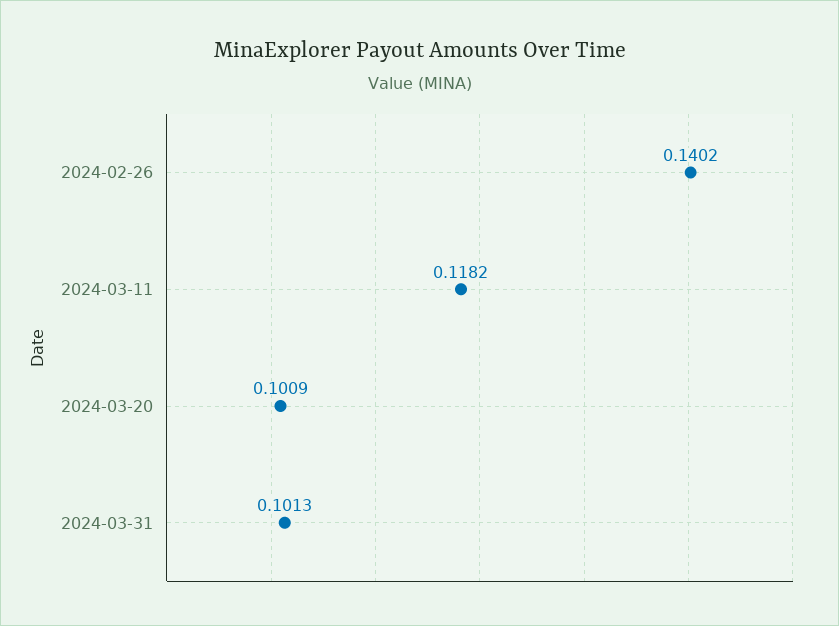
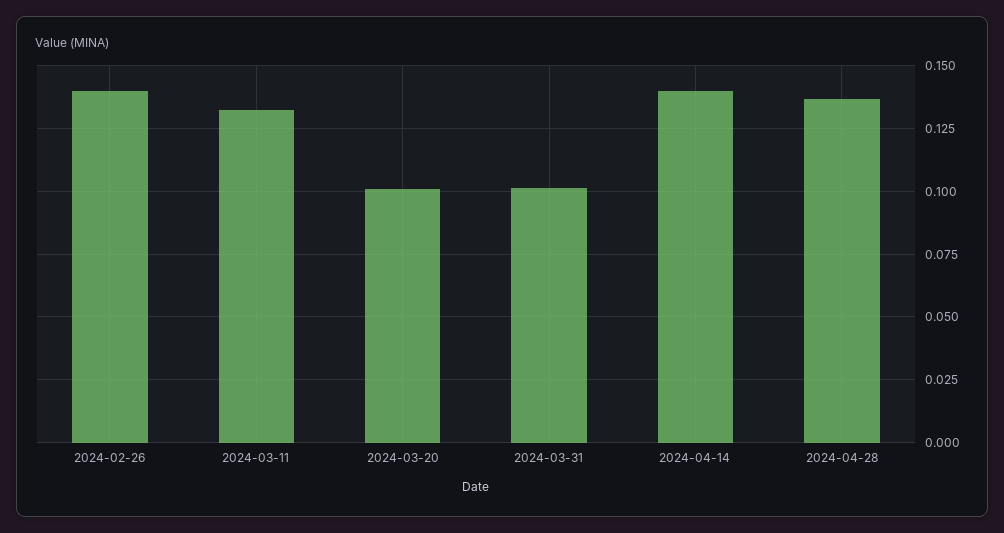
2024-03-11: 0.1182 -> 0.1325
2024-04-14: none -> 0.14
2024-04-28: none -> 0.1375

